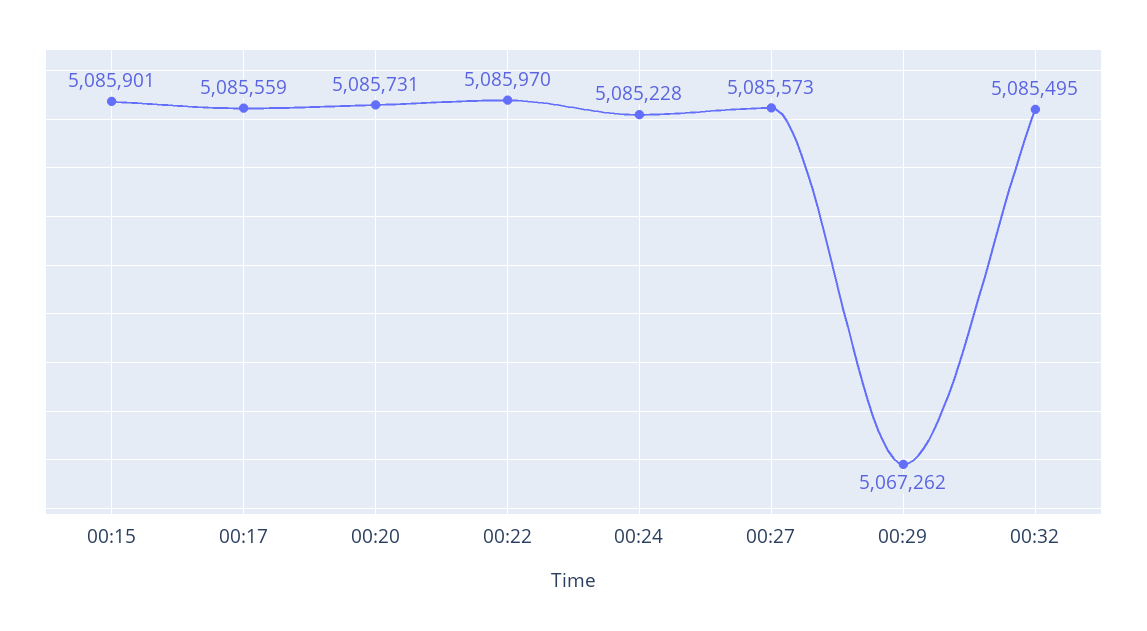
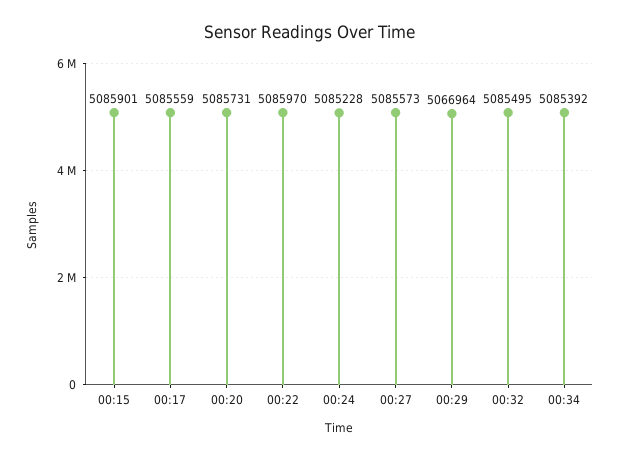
00:29: 5067262 -> 5066964
00:34: none -> 5085392

